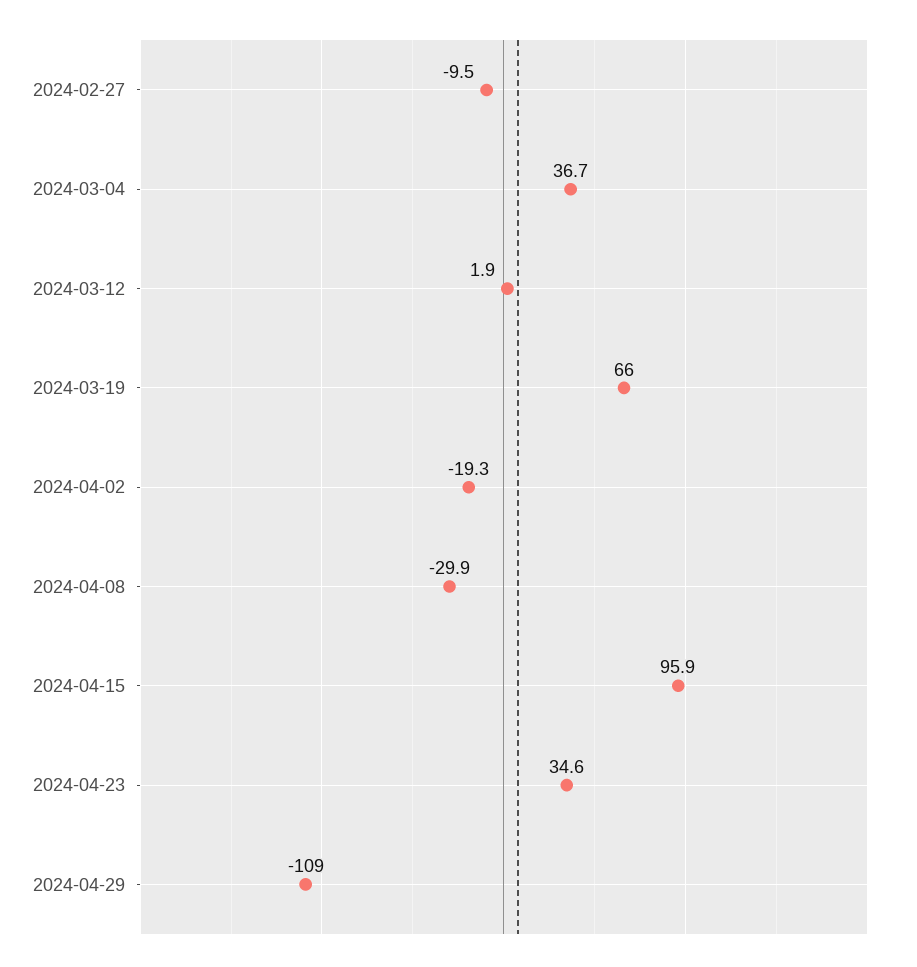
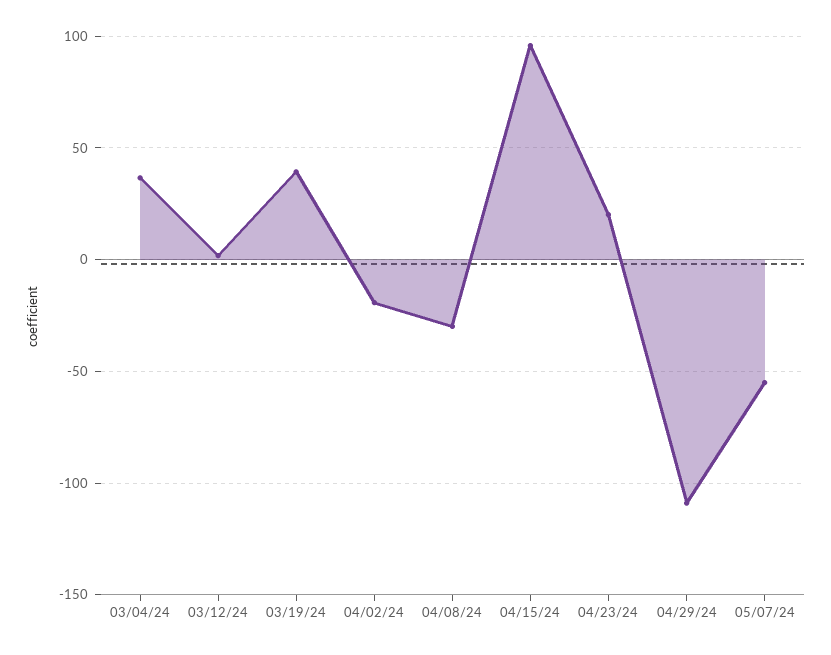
2024-02-27: -9.5 -> none
2024-03-19: 66 -> 40
2024-04-23: 34.6 -> 20
05/07/24: none -> -55

